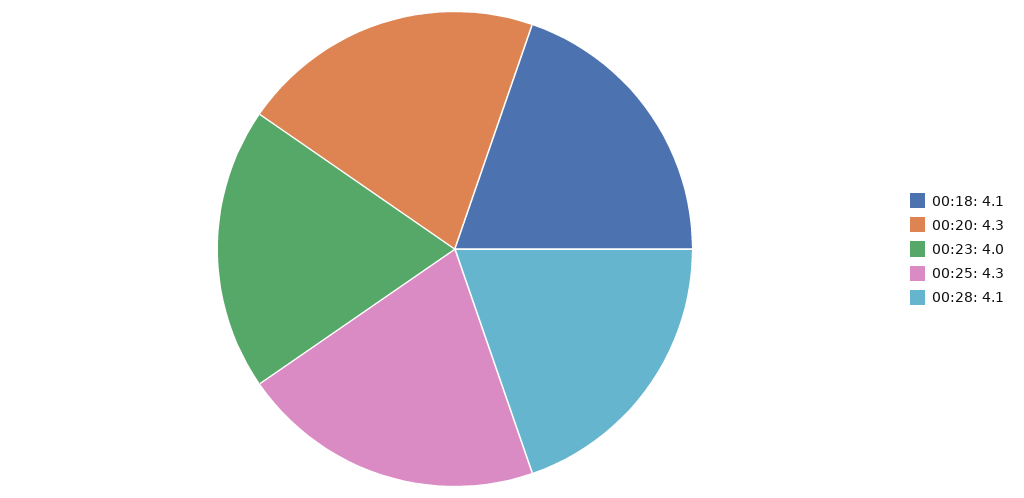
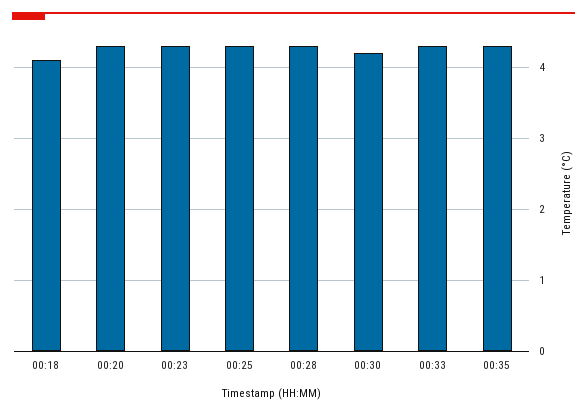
00:23: 4 -> 4.3
00:28: 4.1 -> 4.3
00:30: none -> 4.2
00:33: none -> 4.3
00:35: none -> 4.3

